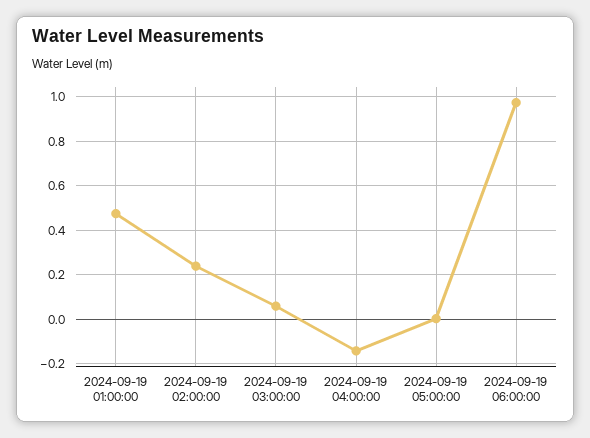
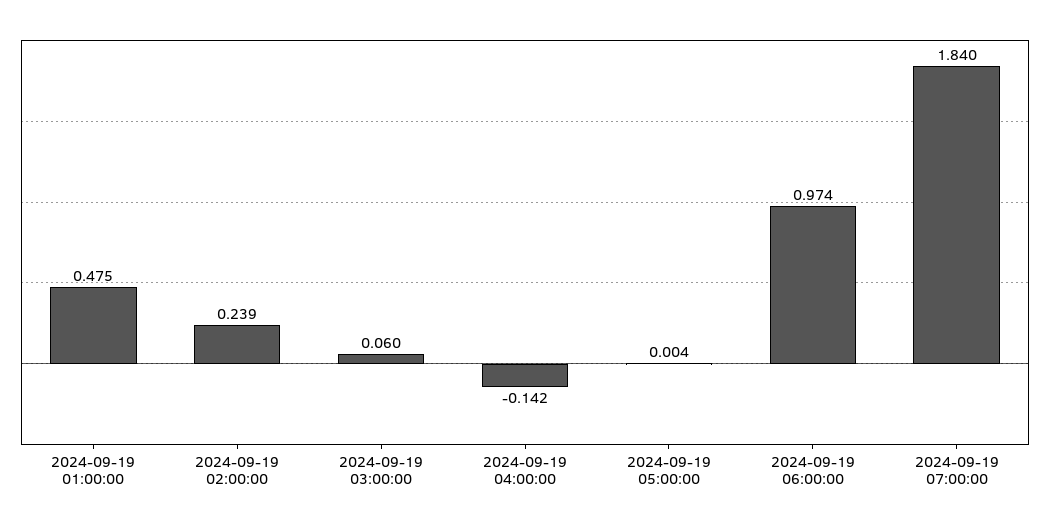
2024-09-19 07:00:00: none -> 1.84

